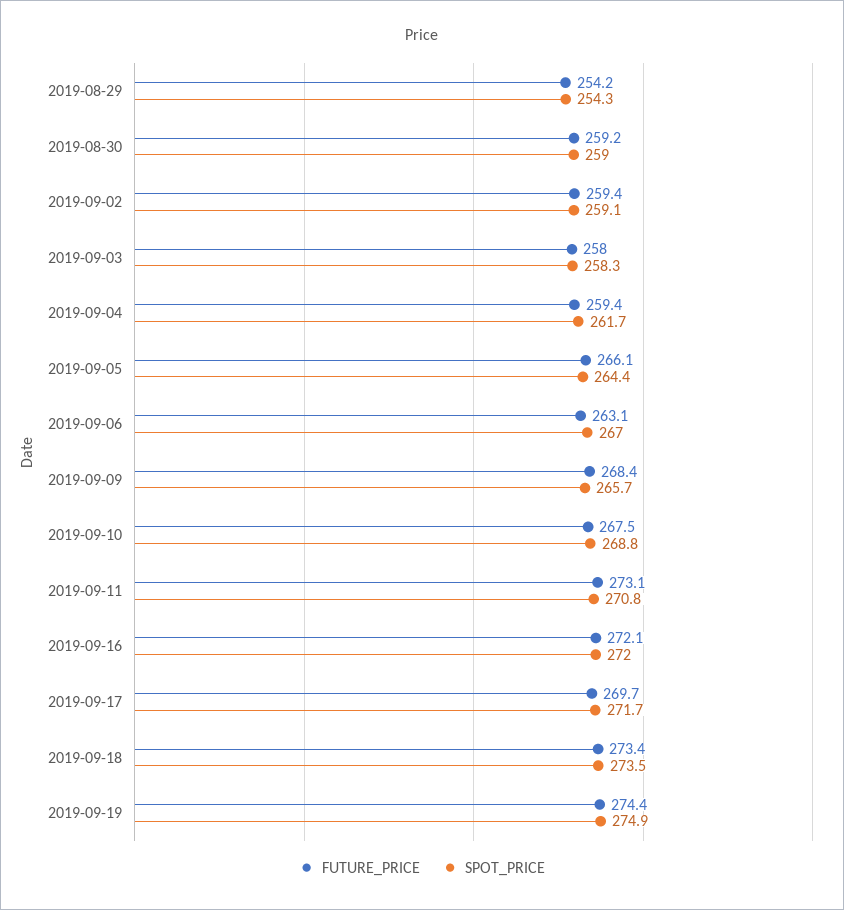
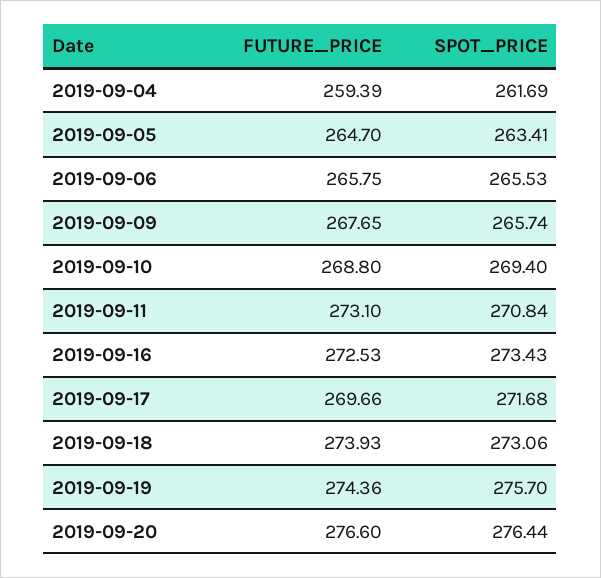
FUTURE_PRICE, 2019-08-29: 254.2 -> none
SPOT_PRICE, 2019-08-29: 254.3 -> none
FUTURE_PRICE, 2019-08-30: 259.2 -> none
SPOT_PRICE, 2019-08-30: 259 -> none
FUTURE_PRICE, 2019-09-02: 259.4 -> none
SPOT_PRICE, 2019-09-02: 259.1 -> none
FUTURE_PRICE, 2019-09-03: 258 -> none
SPOT_PRICE, 2019-09-03: 258.3 -> none
FUTURE_PRICE, 2019-09-05: 266.1 -> 264.7
SPOT_PRICE, 2019-09-05: 264.4 -> 263.41
FUTURE_PRICE, 2019-09-06: 263.1 -> 265.75
SPOT_PRICE, 2019-09-06: 267 -> 265.53
FUTURE_PRICE, 2019-09-09: 268.4 -> 267.65
FUTURE_PRICE, 2019-09-10: 267.5 -> 268.8
SPOT_PRICE, 2019-09-10: 268.8 -> 269.4
FUTURE_PRICE, 2019-09-16: 272.1 -> 272.53
SPOT_PRICE, 2019-09-16: 272 -> 273.43
FUTURE_PRICE, 2019-09-18: 273.4 -> 273.93
SPOT_PRICE, 2019-09-18: 273.5 -> 273.06
SPOT_PRICE, 2019-09-19: 274.9 -> 275.7
FUTURE_PRICE, 2019-09-20: none -> 276.6
SPOT_PRICE, 2019-09-20: none -> 276.44

